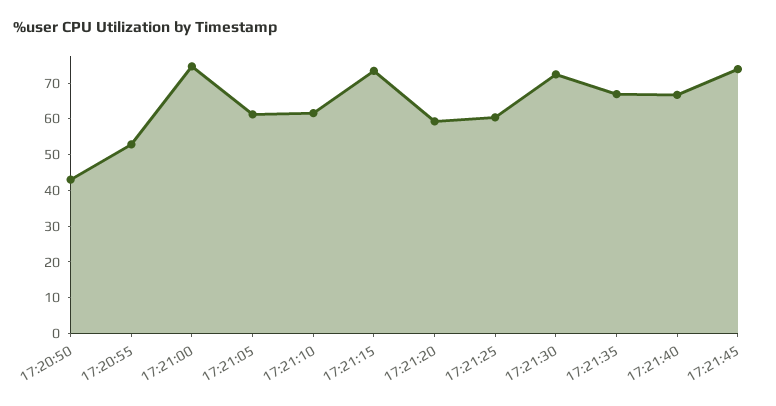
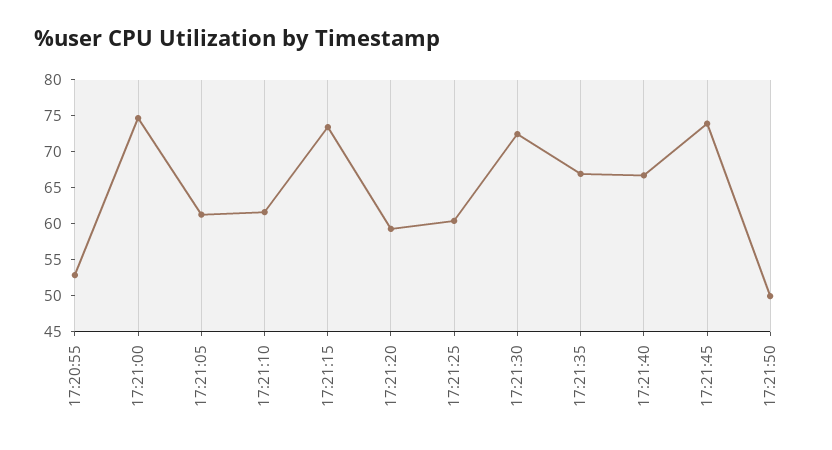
17:20:50: 42.5 -> none
17:21:50: none -> 50

